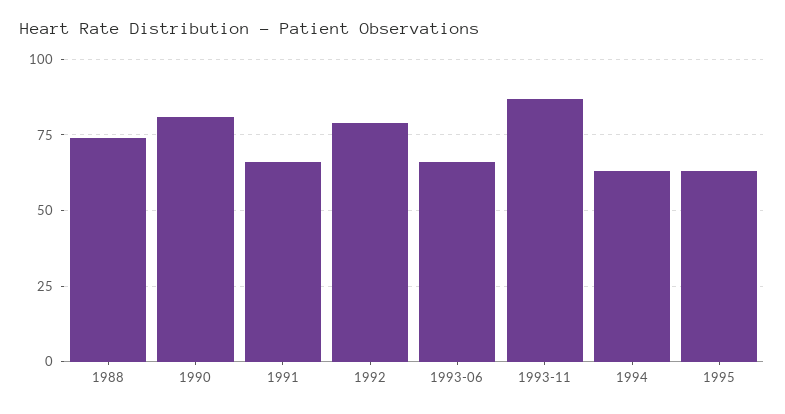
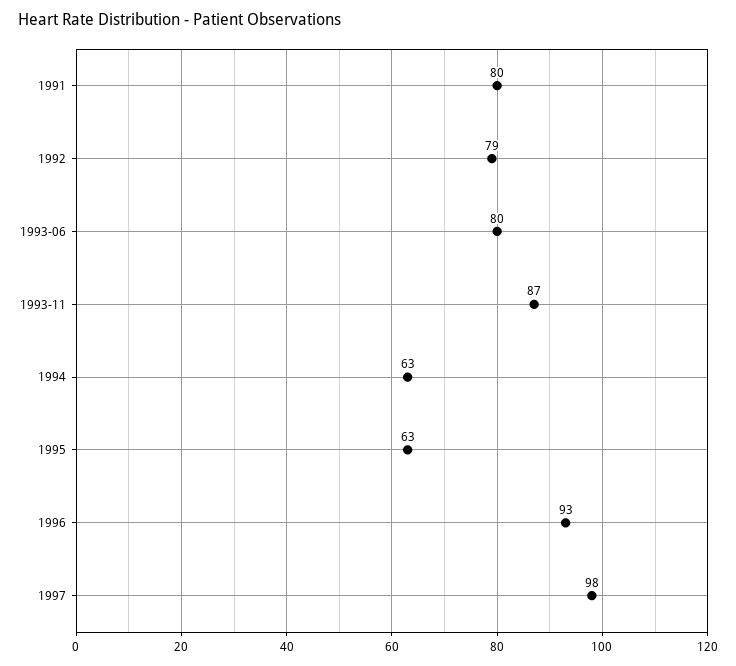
1988: 75 -> none
1990: 80 -> none
1991: 65 -> 80
1993-06: 65 -> 80
1996: none -> 93
1997: none -> 98

